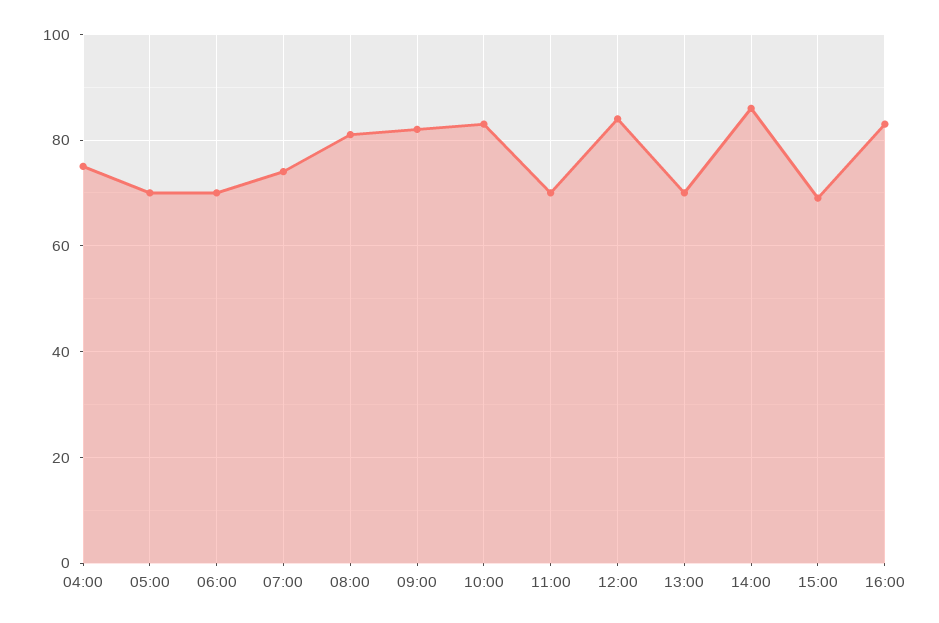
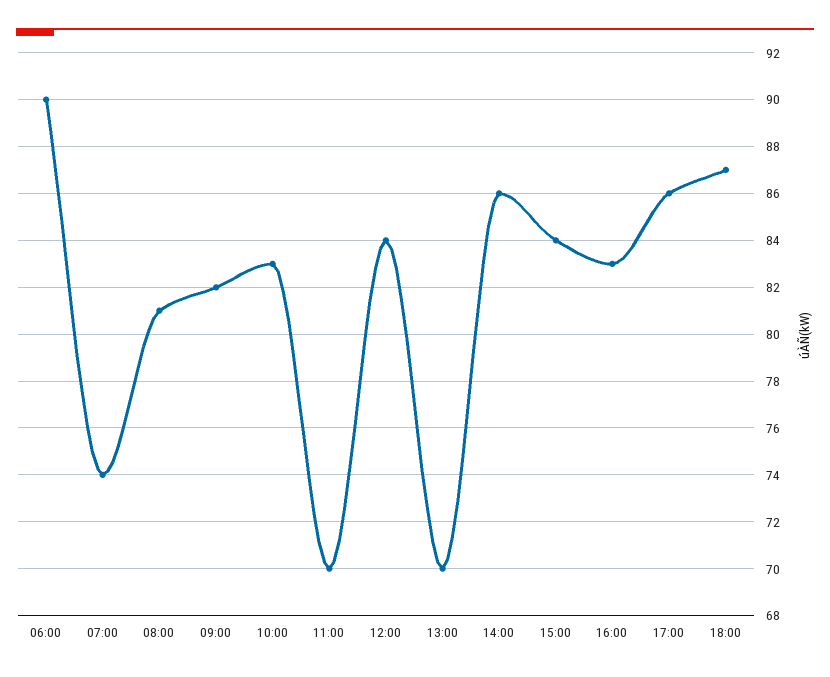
04:00: 75 -> none
05:00: 70 -> none
06:00: 70 -> 90
15:00: 70 -> 84
17:00: none -> 86
18:00: none -> 87

